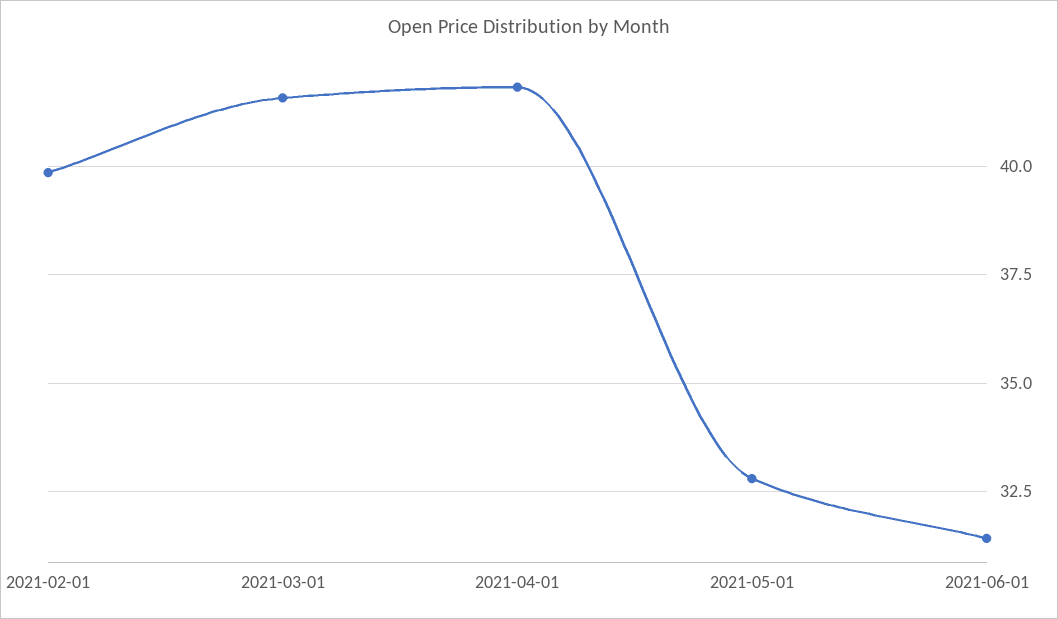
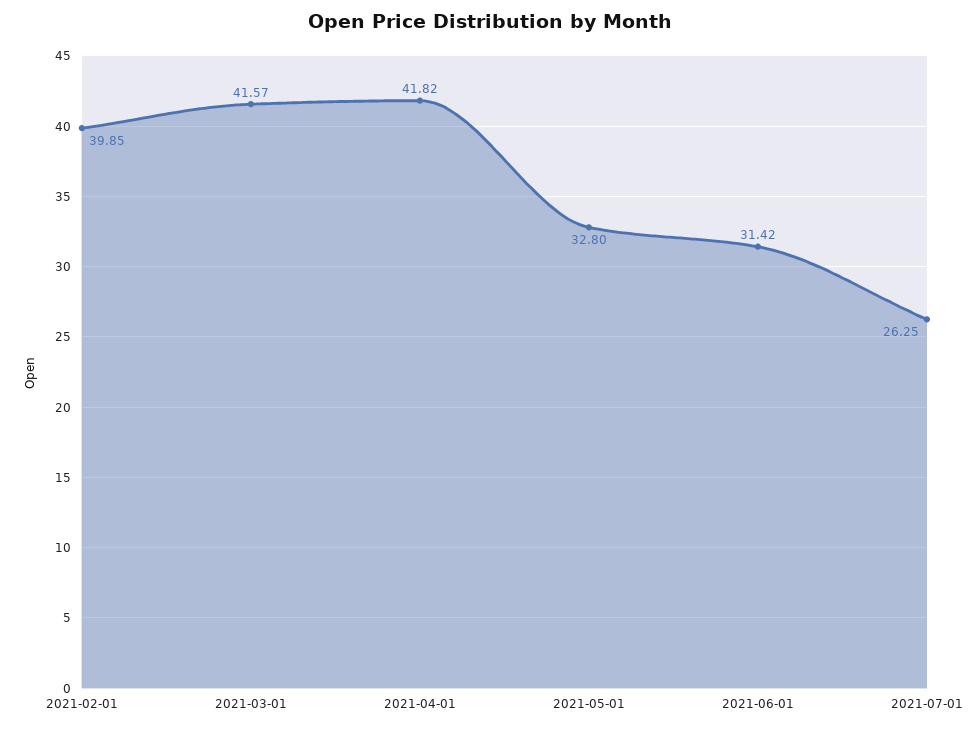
2021-07-01: none -> 26.25

